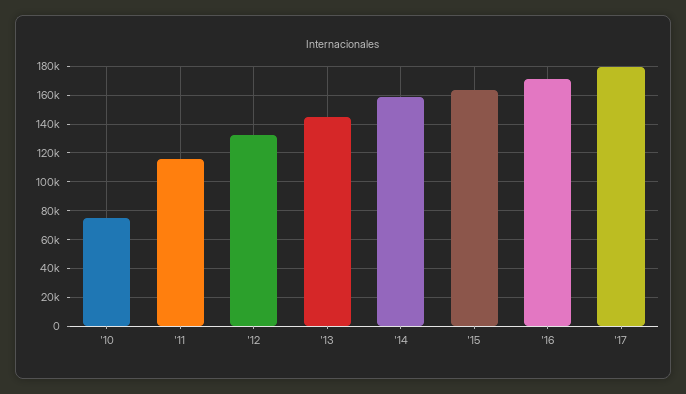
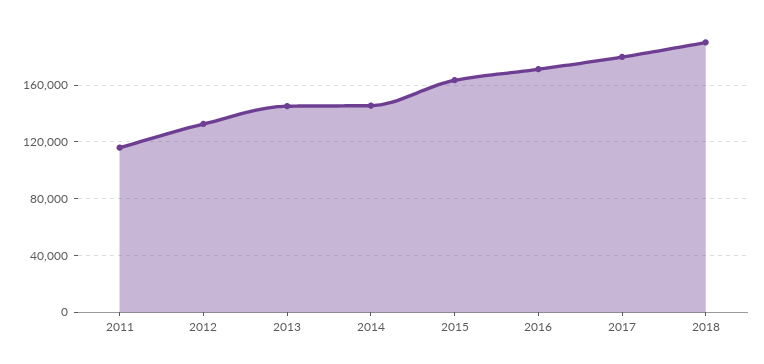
'10: 75000 -> none
'14: 160000 -> 145000
2018: none -> 190000

